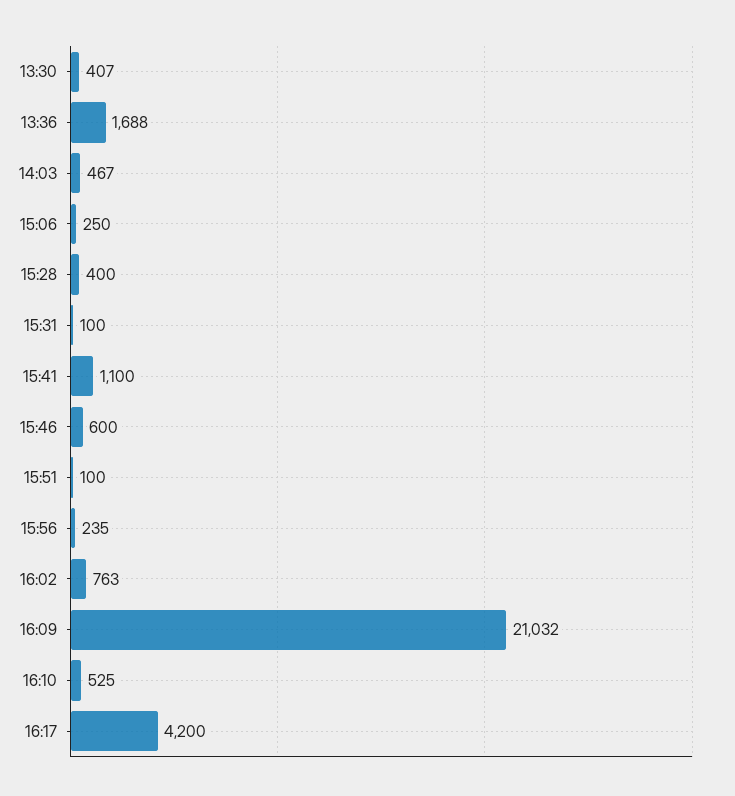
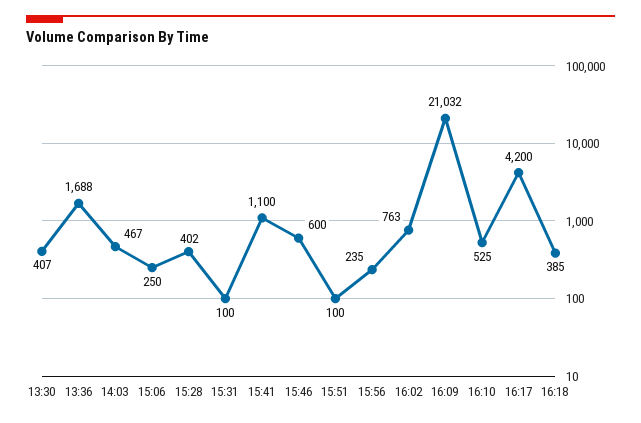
15:28: 400 -> 402
16:18: none -> 385

